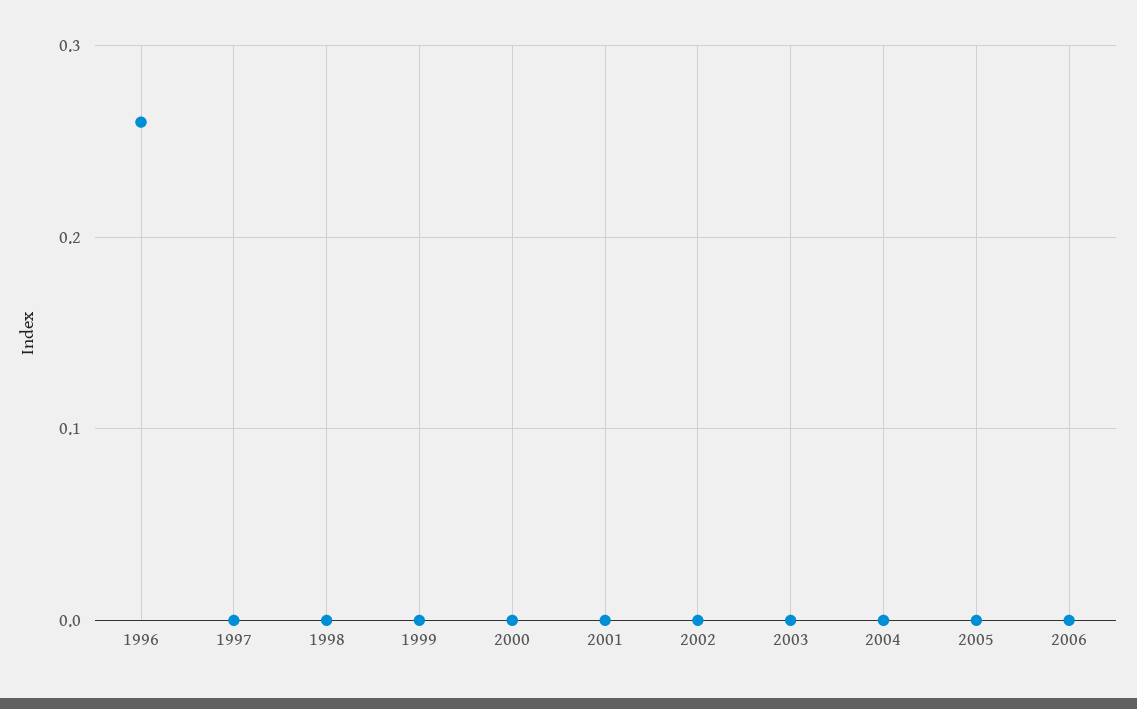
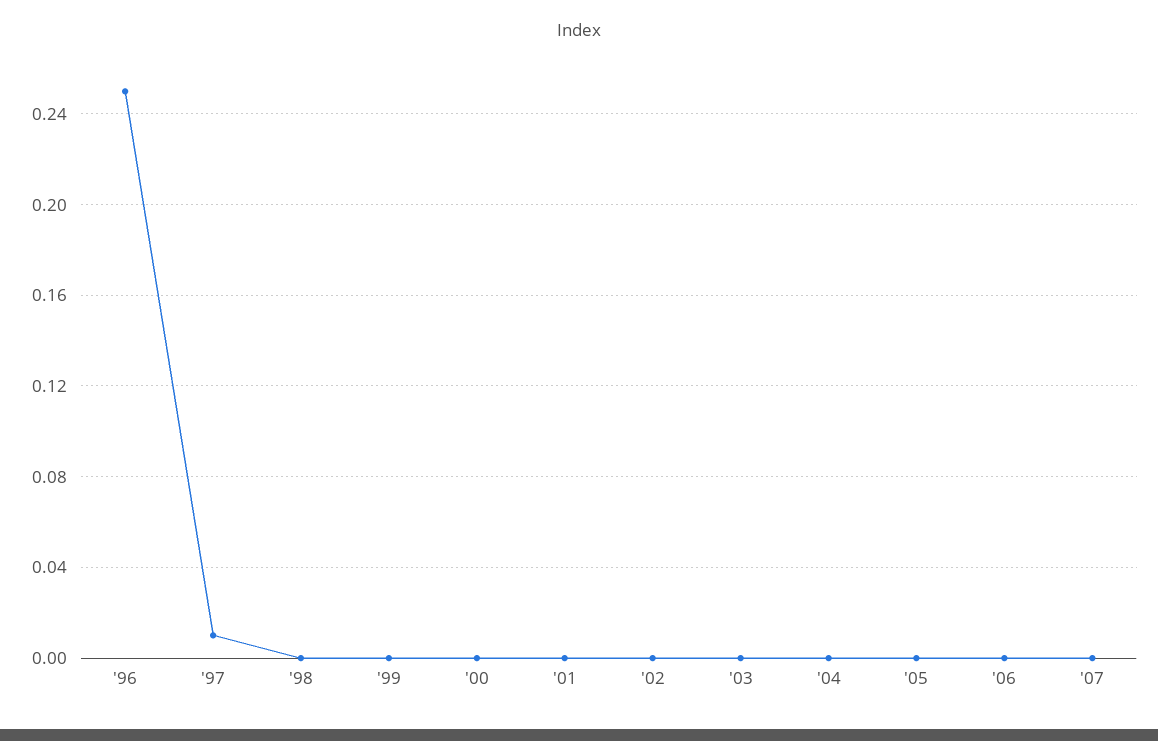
1996: 0.26 -> 0.25
1997: 0 -> 0.01
'07: none -> 0

